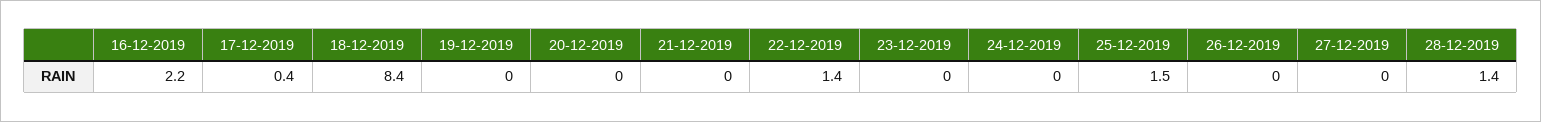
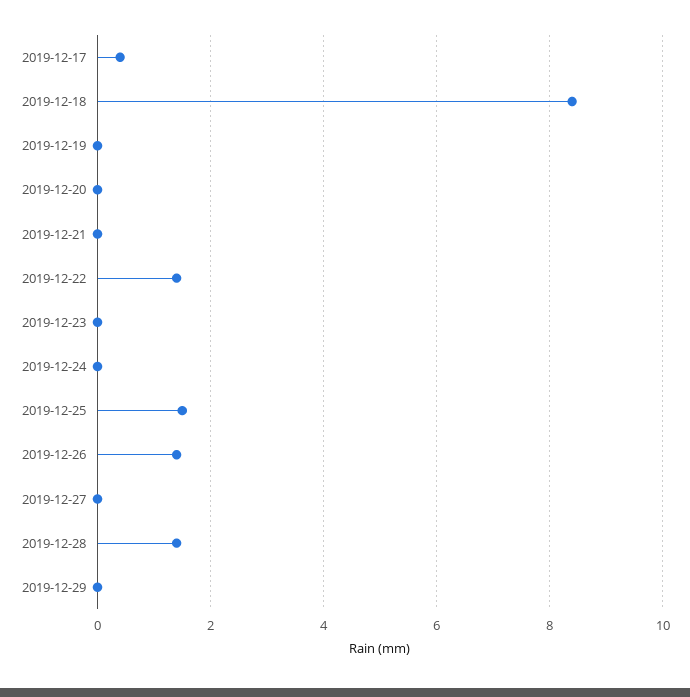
16-12-2019: 2.2 -> none
26-12-2019: 0 -> 1.5
2019-12-29: none -> 0

